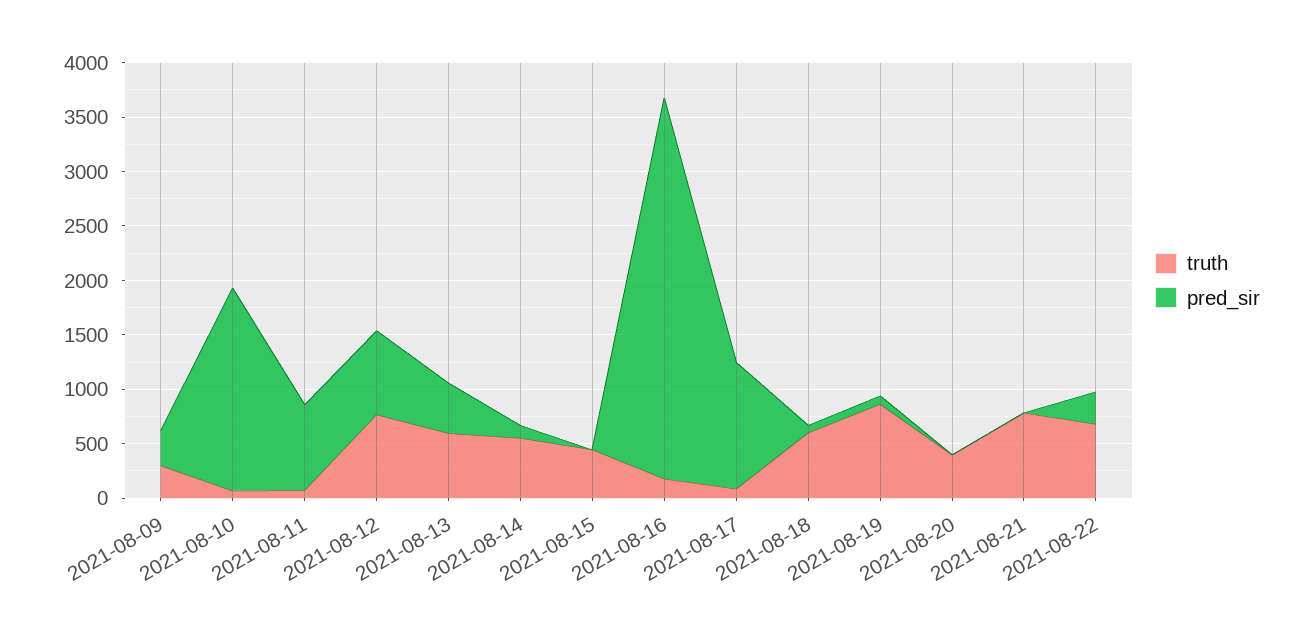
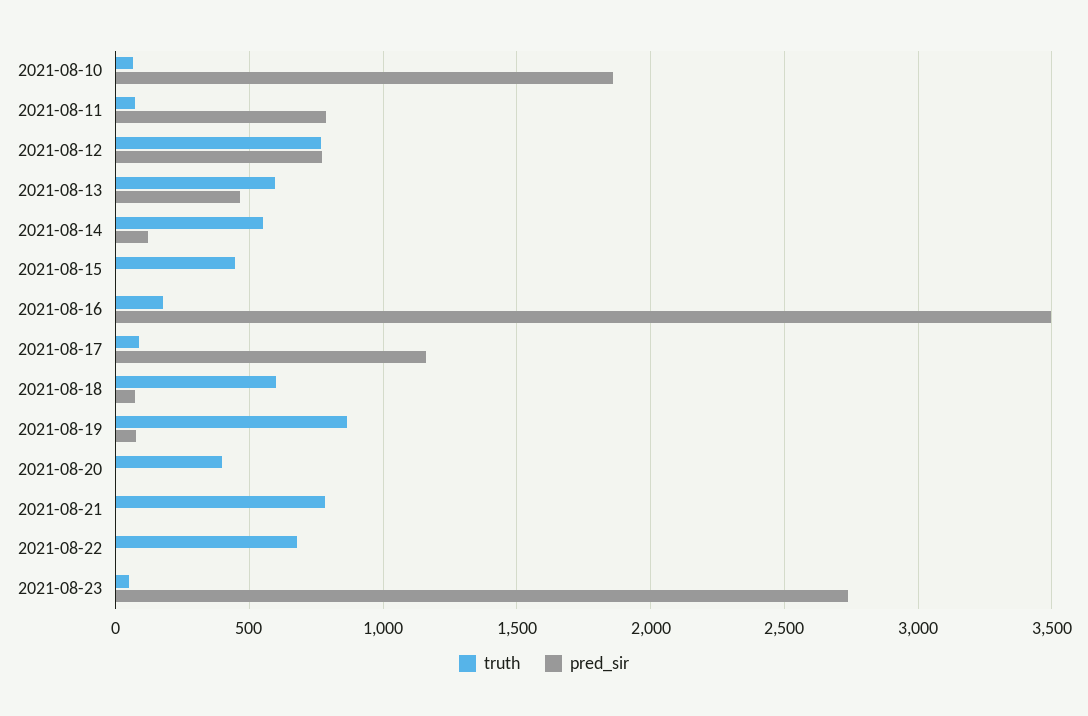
truth, 2021-08-09: 300 -> none
pred_sir, 2021-08-09: 300 -> none
pred_sir, 2021-08-22: 300 -> 0
truth, 2021-08-23: none -> 50
pred_sir, 2021-08-23: none -> 2750

